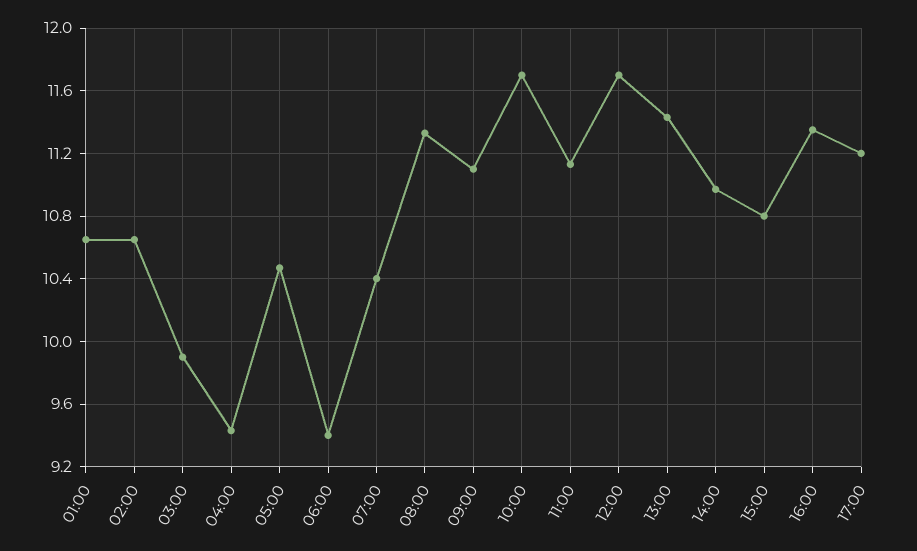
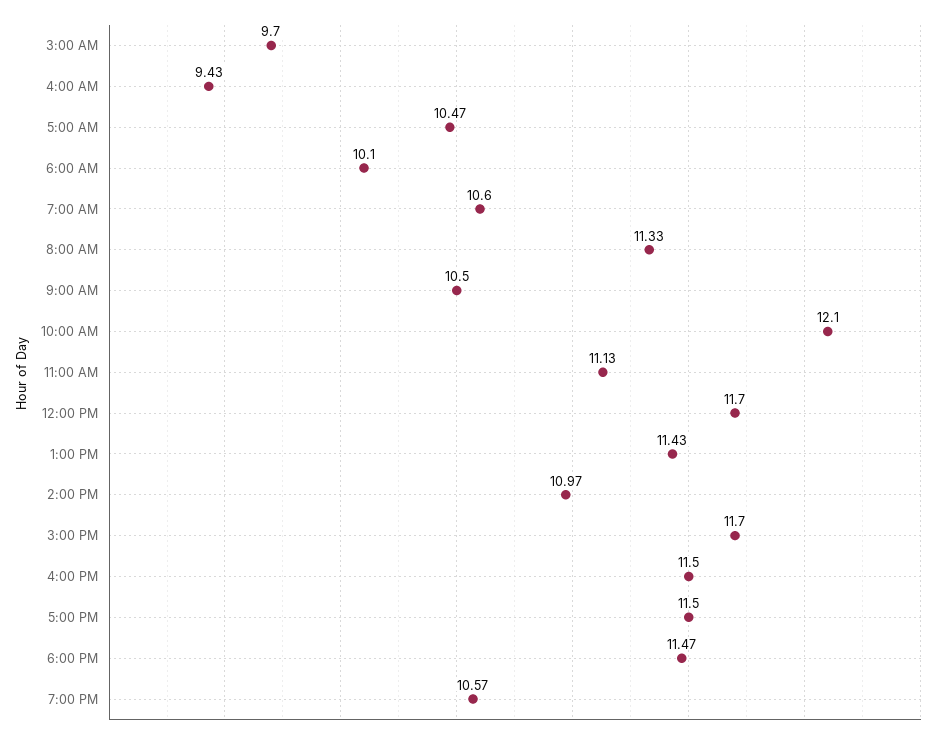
01:00: 10.65 -> none
02:00: 10.65 -> none
03:00: 9.9 -> 9.7
06:00: 9.4 -> 10.1
07:00: 10.4 -> 10.6
09:00: 11.1 -> 10.5
10:00: 11.7 -> 12.1
15:00: 10.8 -> 11.7
16:00: 11.35 -> 11.5
17:00: 11.2 -> 11.5
6:00 PM: none -> 11.47
7:00 PM: none -> 10.57

